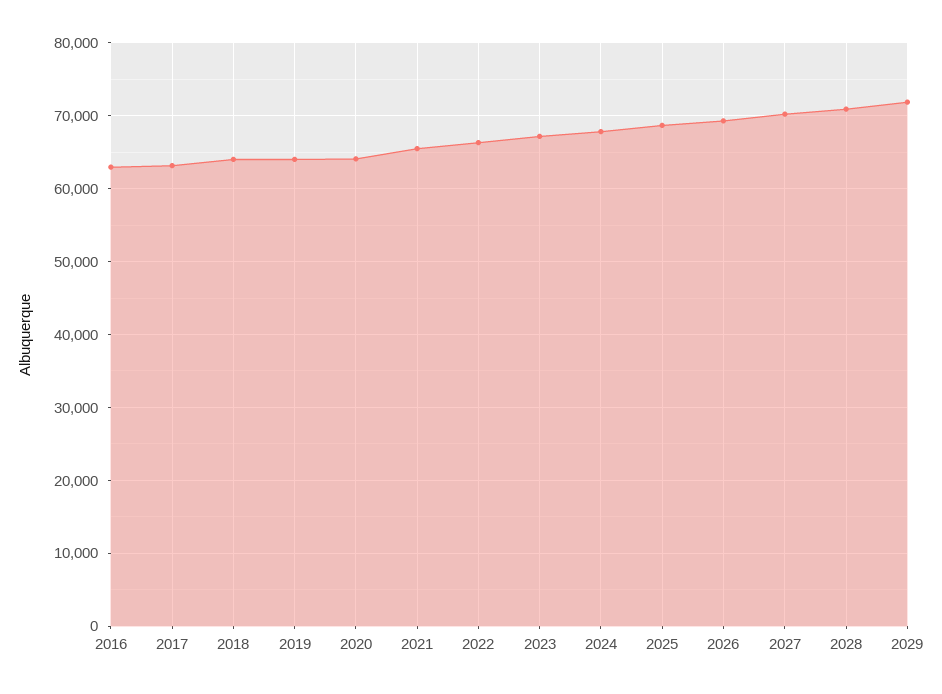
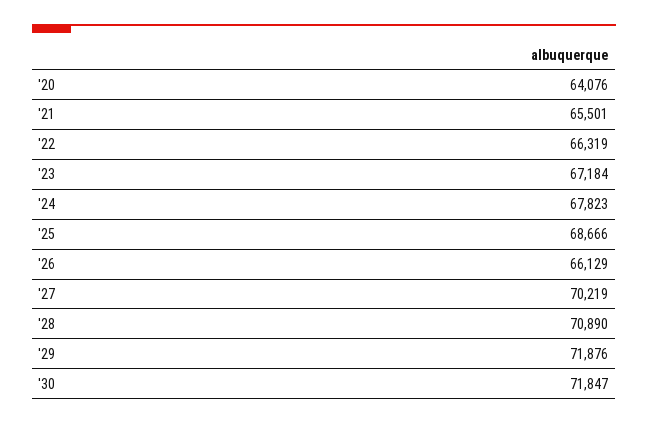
2016: 63000 -> none
2017: 63000 -> none
2018: 64000 -> none
2019: 64000 -> none
2026: 69000 -> 66129
'30: none -> 71847

